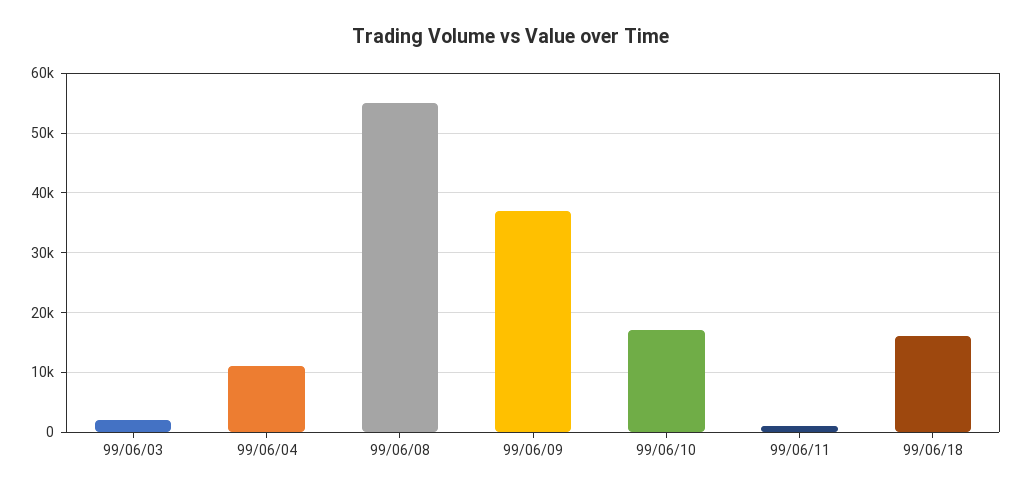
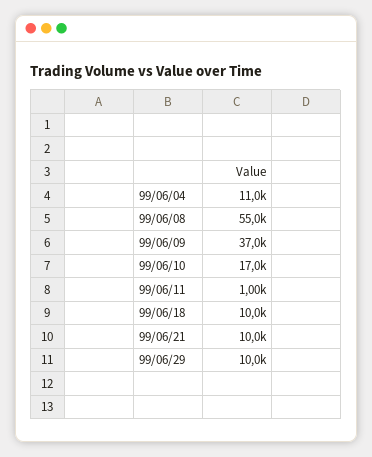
99/06/03: 2000 -> none
99/06/18: 16000 -> 10000
99/06/21: none -> 10000
99/06/29: none -> 10000

